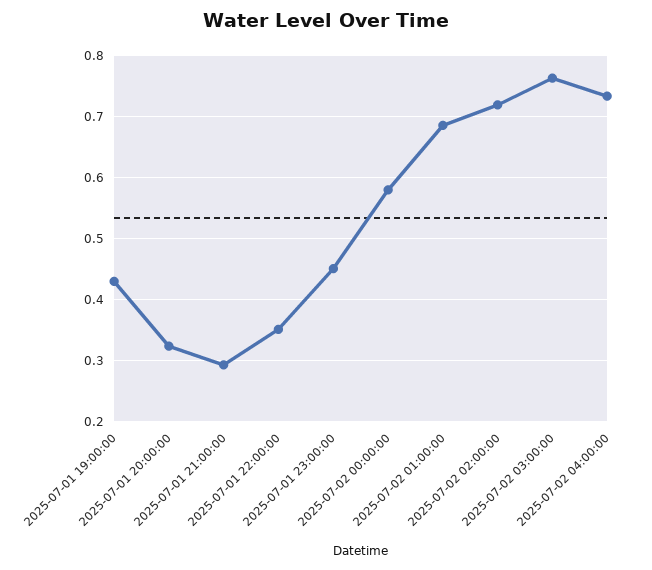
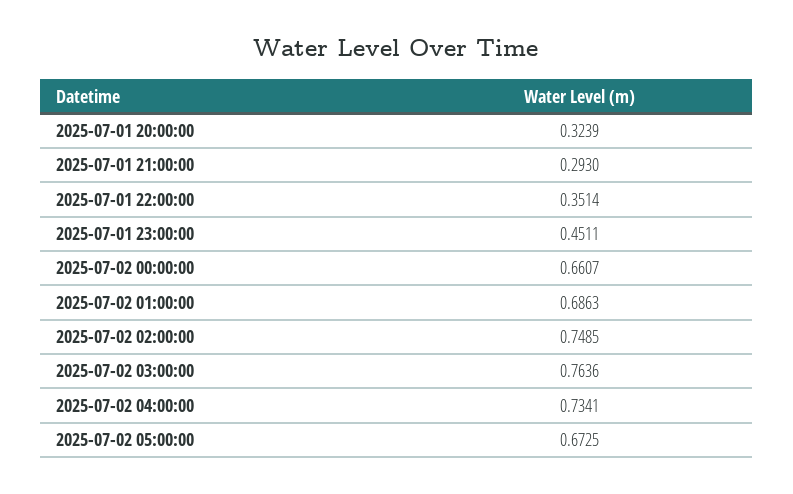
2025-07-01 19:00:00: 0.43 -> none
2025-07-02 00:00:00: 0.58 -> 0.6607
2025-07-02 02:00:00: 0.72 -> 0.7485
2025-07-02 05:00:00: none -> 0.6725

